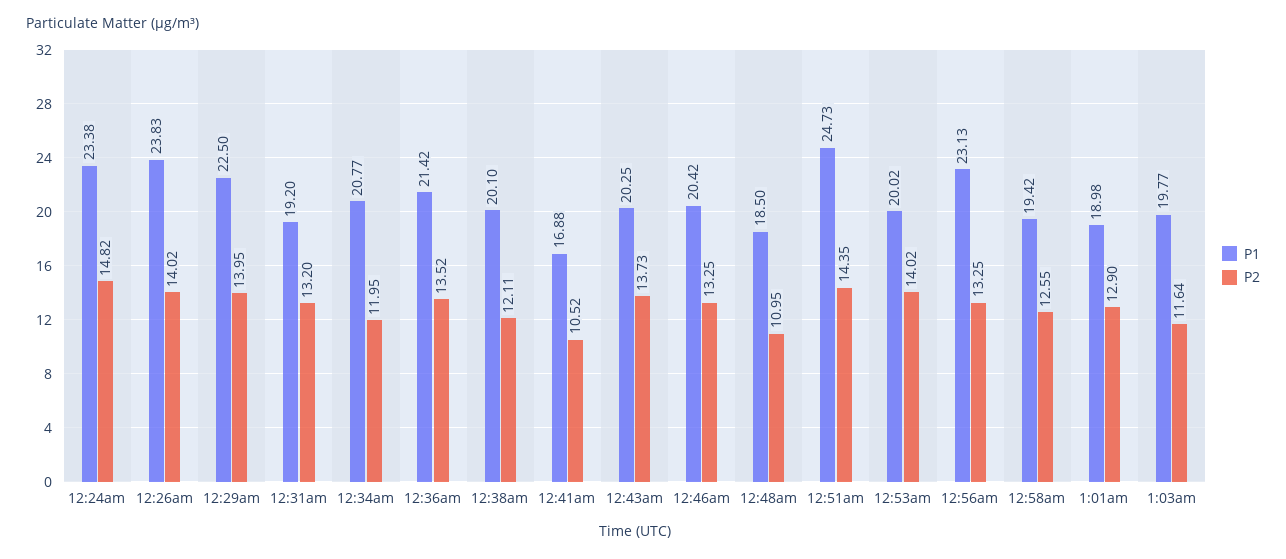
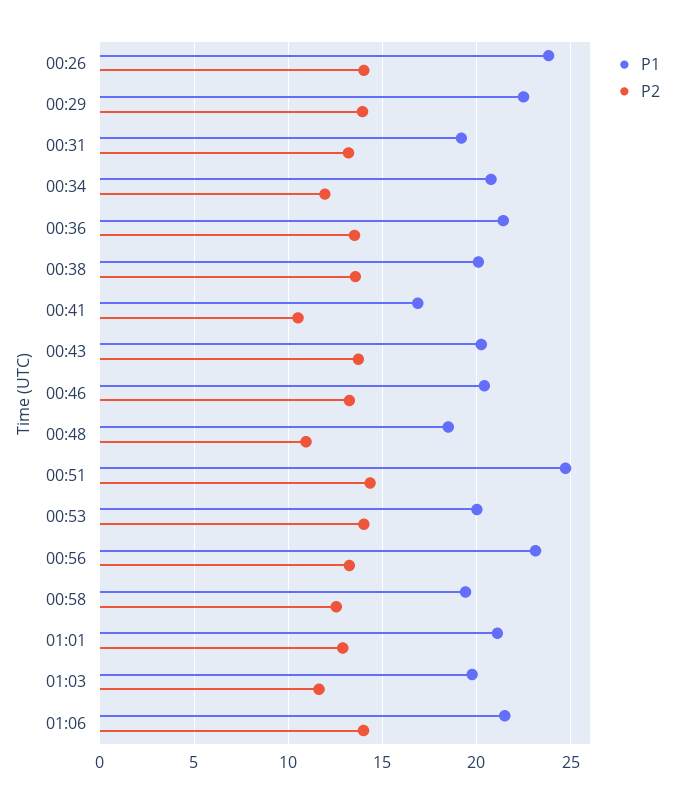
P1, 12:24am: 23.38 -> none
P2, 12:24am: 14.82 -> none
P2, 12:38am: 12.11 -> 13.5
P1, 1:01am: 18.98 -> 21
P1, 01:06: none -> 21.5
P2, 01:06: none -> 14

